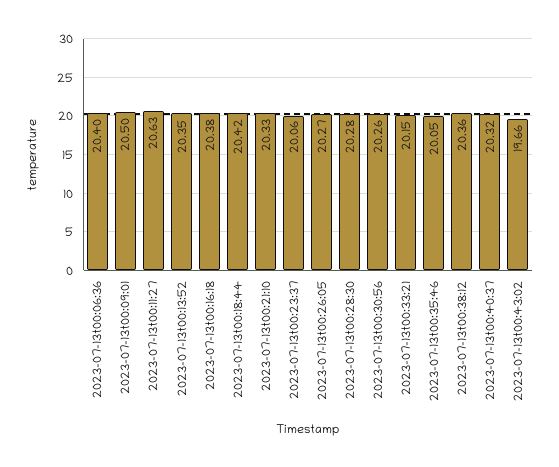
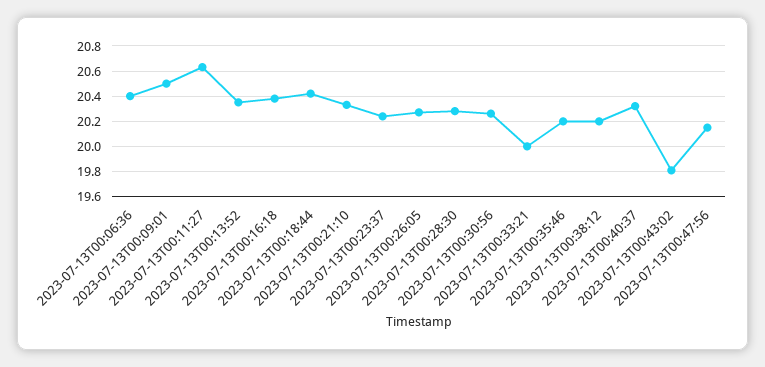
2023-07-13t00:23:37: 20.06 -> 20.25
2023-07-13t00:33:21: 20.15 -> 20
2023-07-13t00:35:46: 20.05 -> 20.2
2023-07-13t00:38:12: 20.36 -> 20.2
2023-07-13t00:43:02: 19.66 -> 19.8
2023-07-13T00:47:56: none -> 20.15

